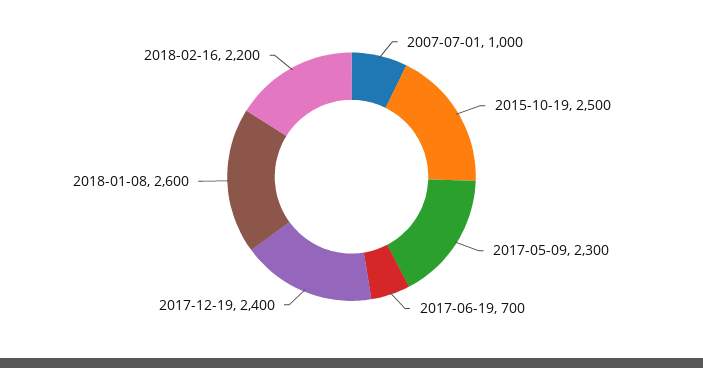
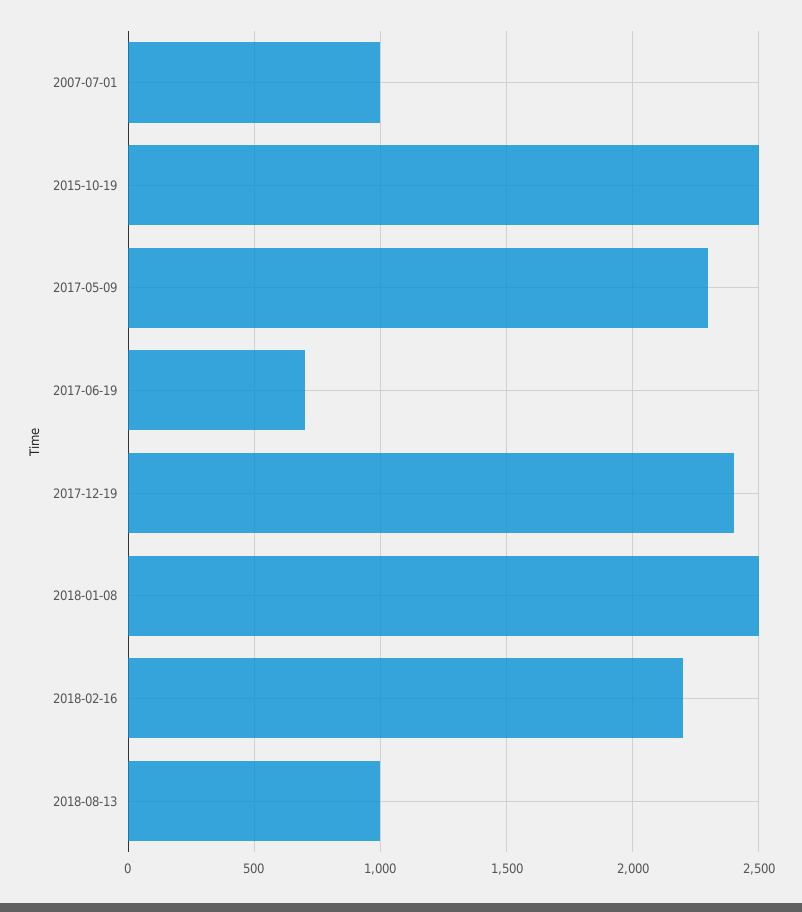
2018-01-08: 2600 -> 2500
2018-08-13: none -> 1000

